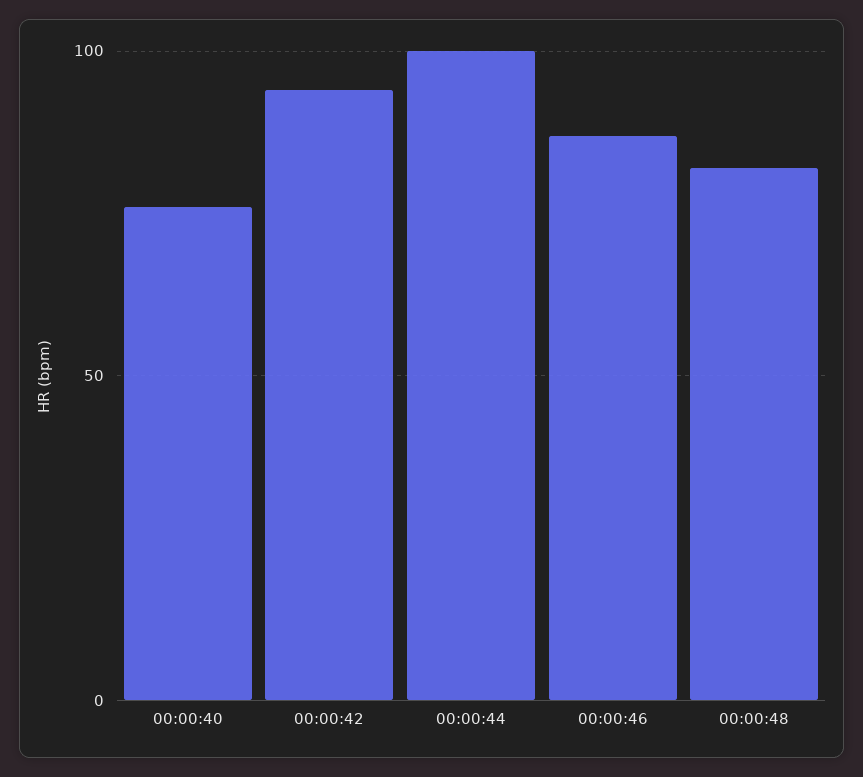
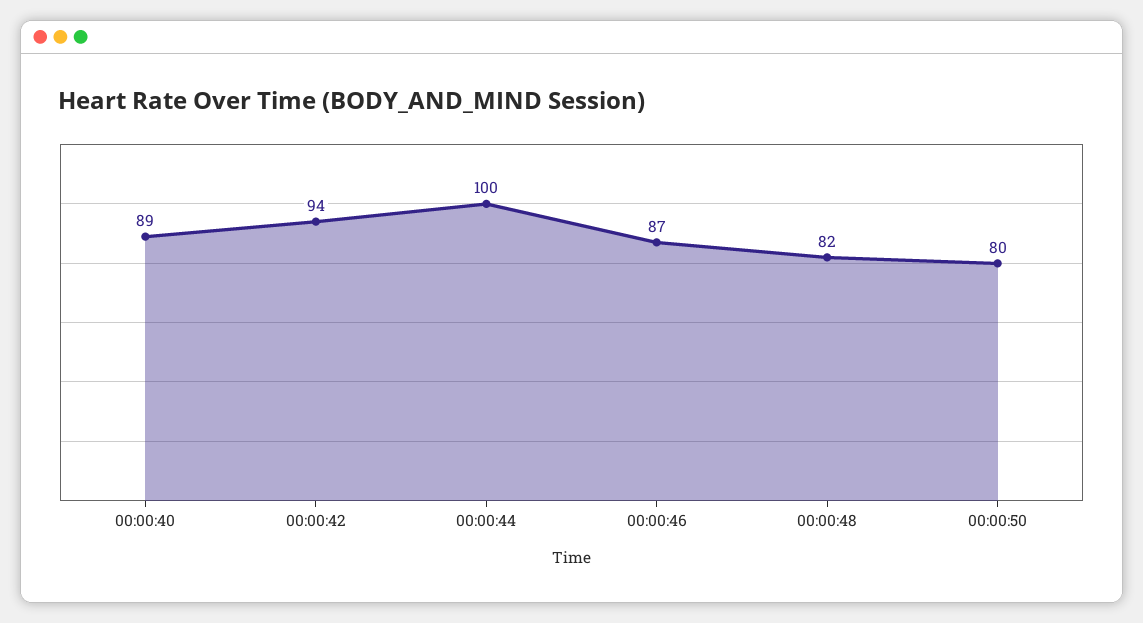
00:00:40: 75 -> 89
00:00:50: none -> 80

